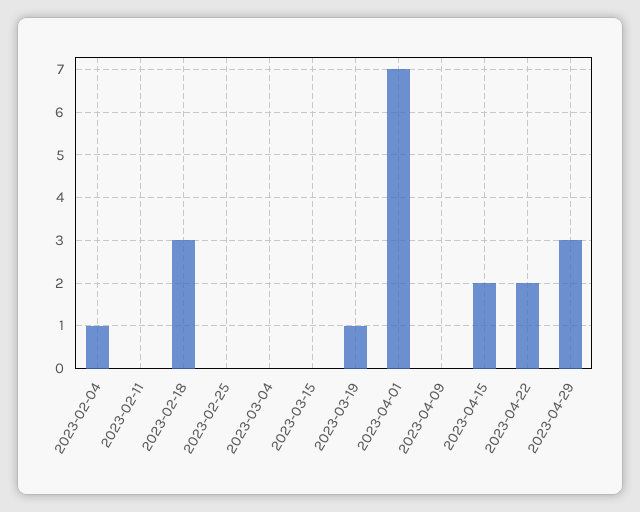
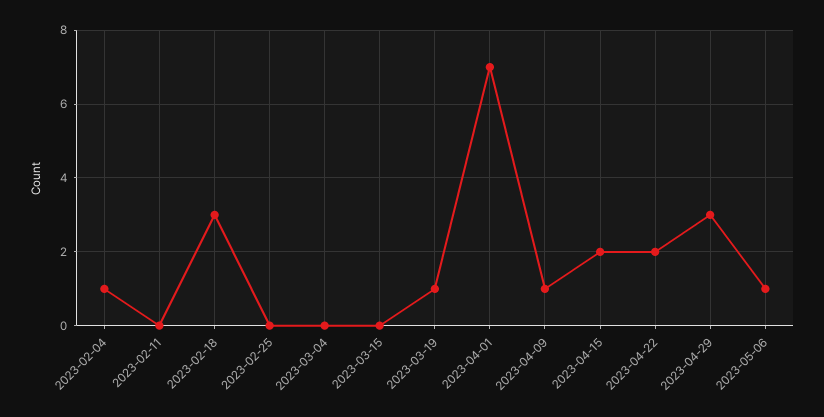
2023-04-09: 0 -> 1
2023-05-06: none -> 1

